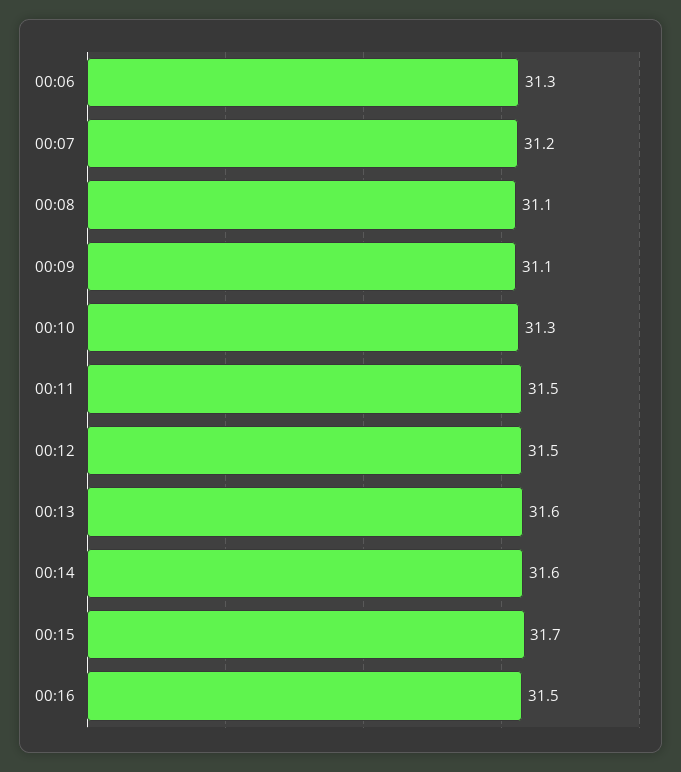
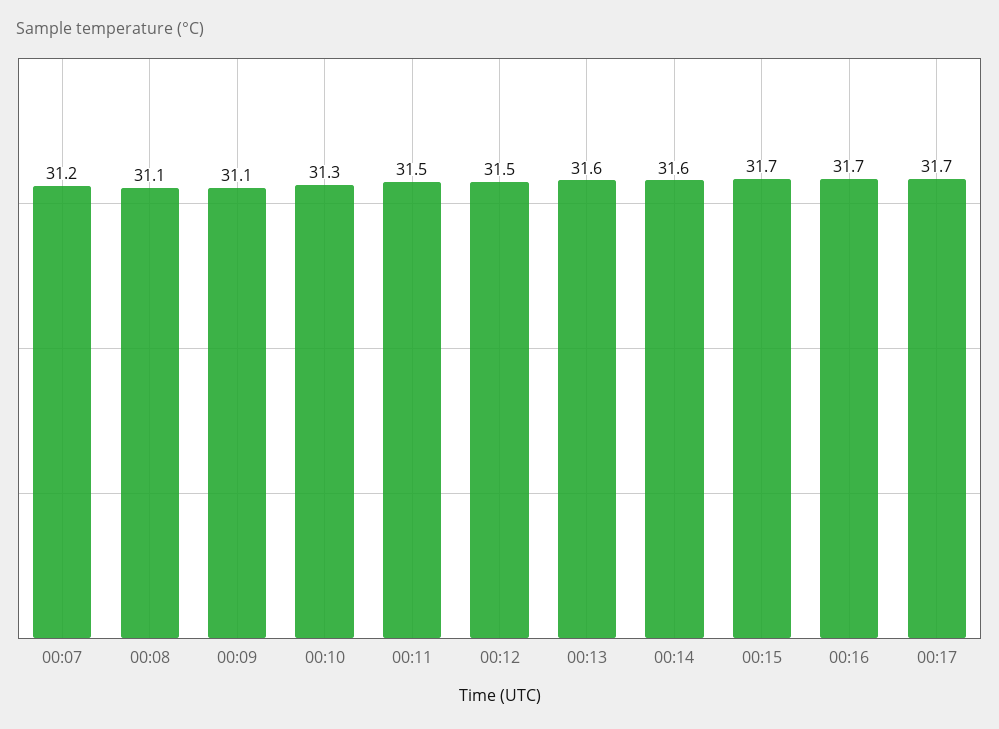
00:06: 31.3 -> none
00:16: 31.5 -> 31.7
00:17: none -> 31.7

